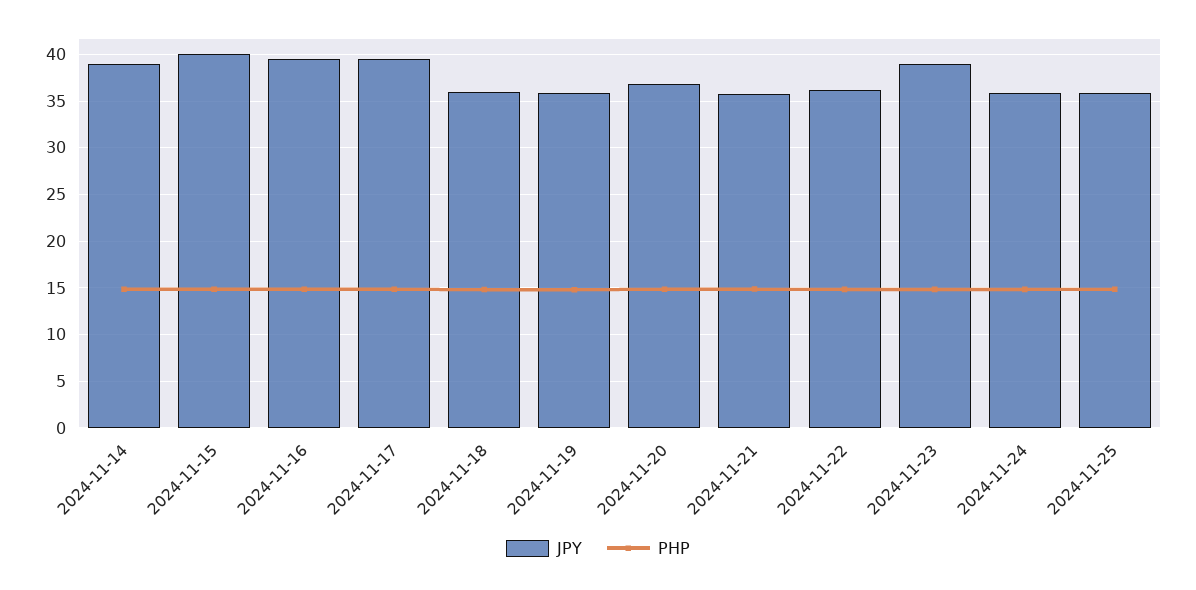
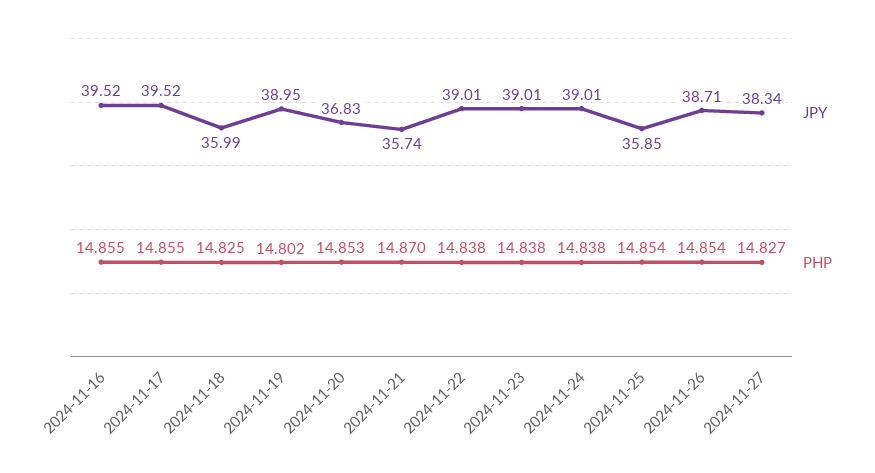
JPY, 2024-11-14: 39 -> none
PHP, 2024-11-14: 15 -> none
JPY, 2024-11-15: 40 -> none
PHP, 2024-11-15: 15 -> none
JPY, 2024-11-19: 36 -> 38.95
JPY, 2024-11-22: 36 -> 39.01
JPY, 2024-11-24: 36 -> 39.01
JPY, 2024-11-26: none -> 38.71
PHP, 2024-11-26: none -> 14.854
JPY, 2024-11-27: none -> 38.34
PHP, 2024-11-27: none -> 14.827

